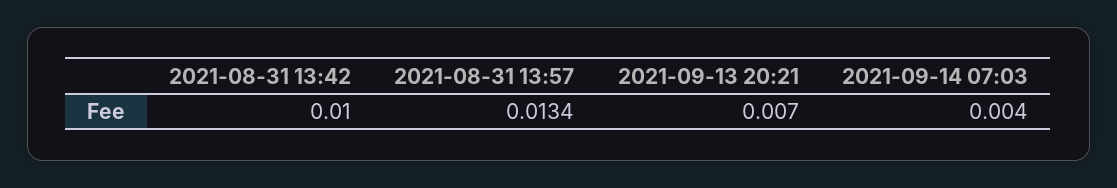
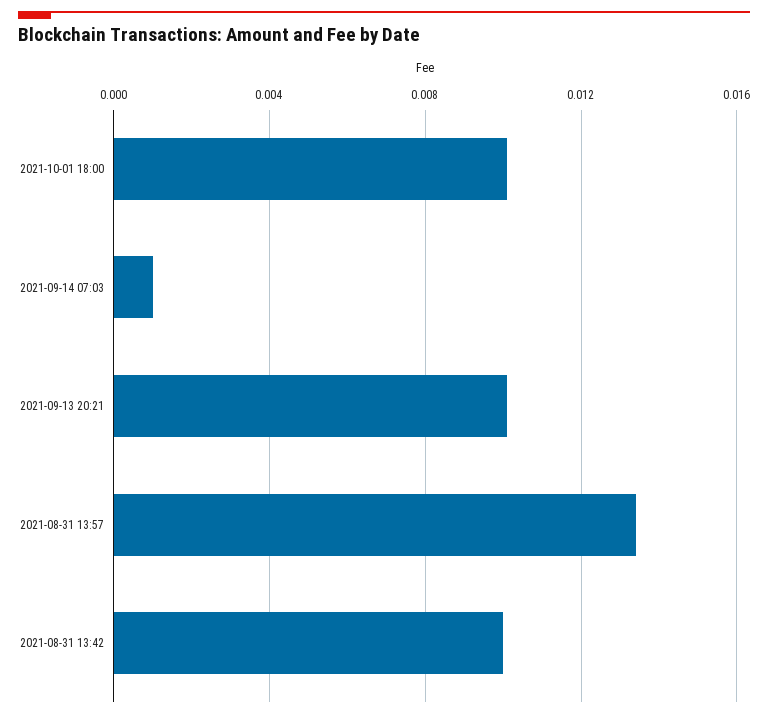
2021-09-13 20:21: 0.007 -> 0.01
2021-09-14 07:03: 0.004 -> 0.001
2021-10-01 18:00: none -> 0.01

